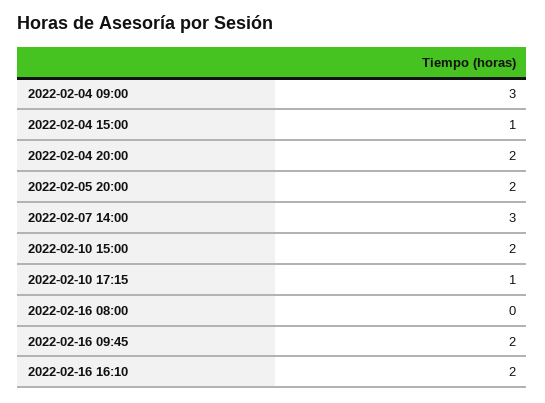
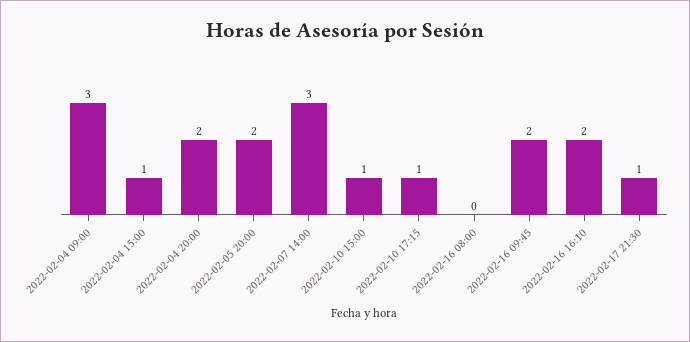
2022-02-10 15:00: 2 -> 1
2022-02-17 21:30: none -> 1

